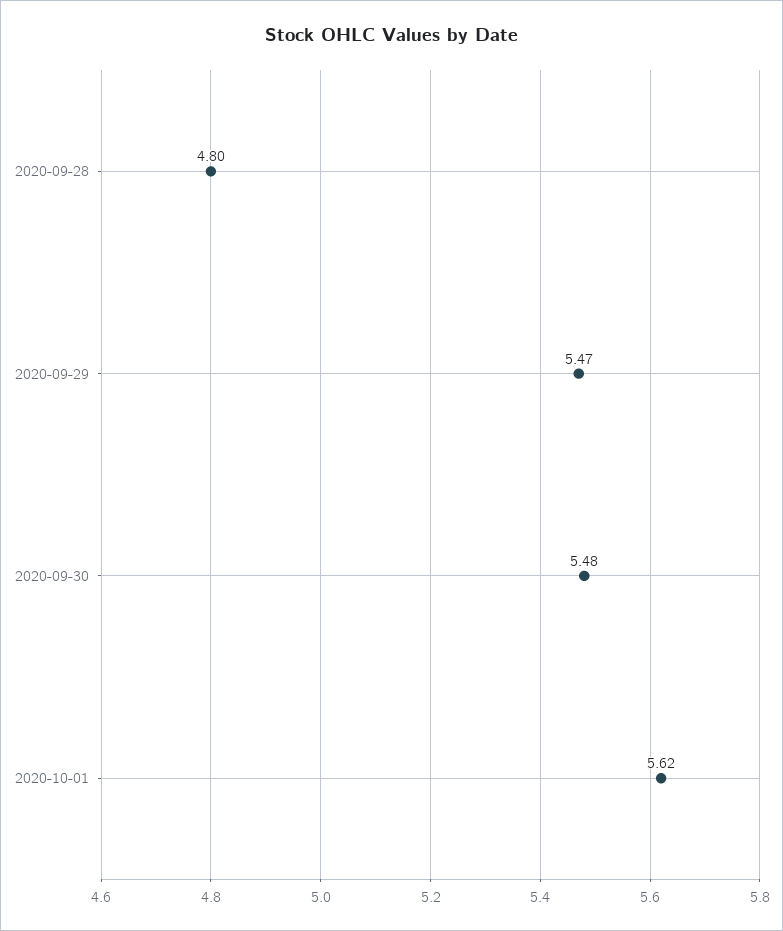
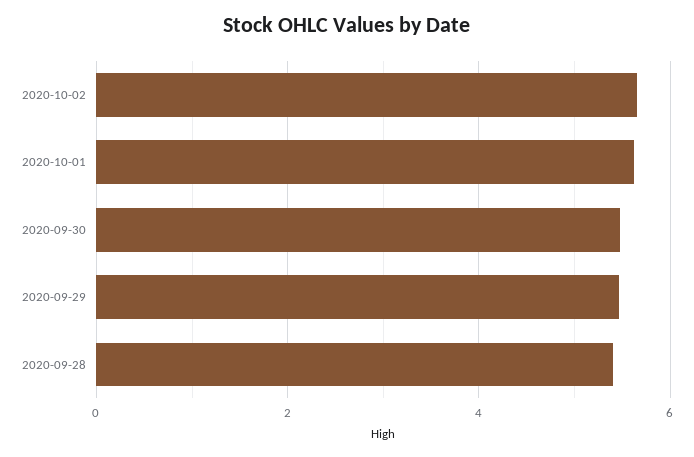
2020-09-28: 4.8 -> 5.4
2020-10-02: none -> 5.6

